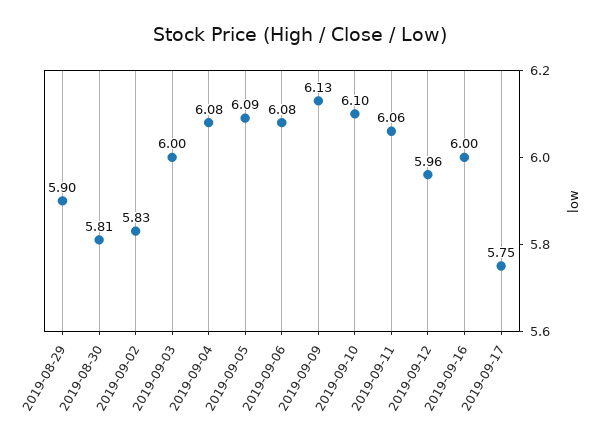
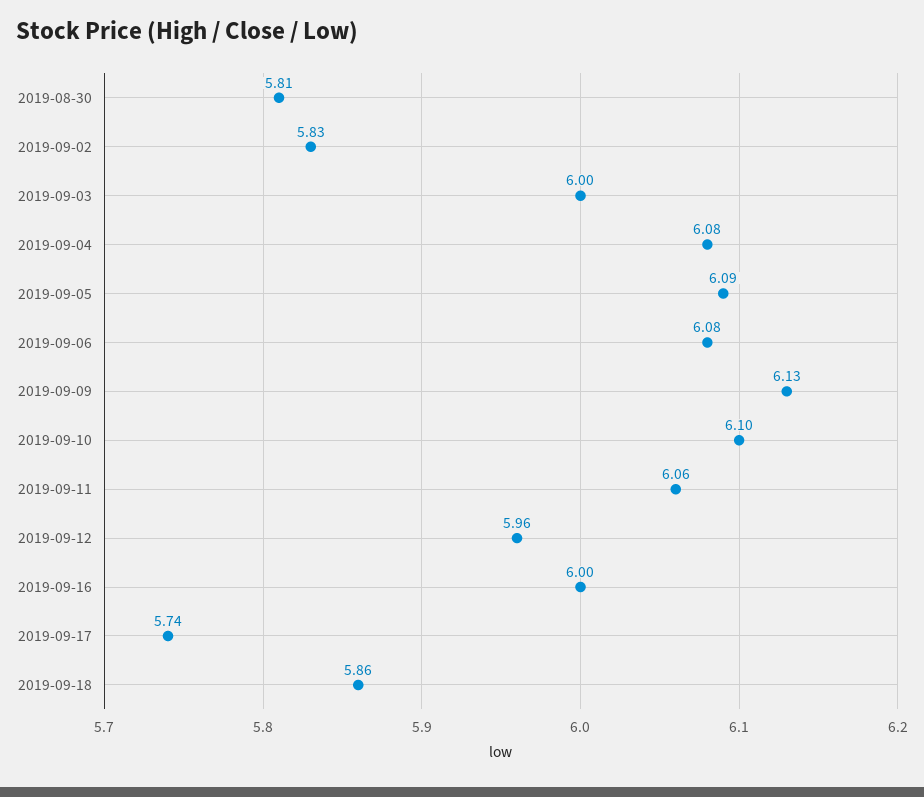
2019-08-29: 5.9 -> none
2019-09-17: 5.75 -> 5.74
2019-09-18: none -> 5.86

